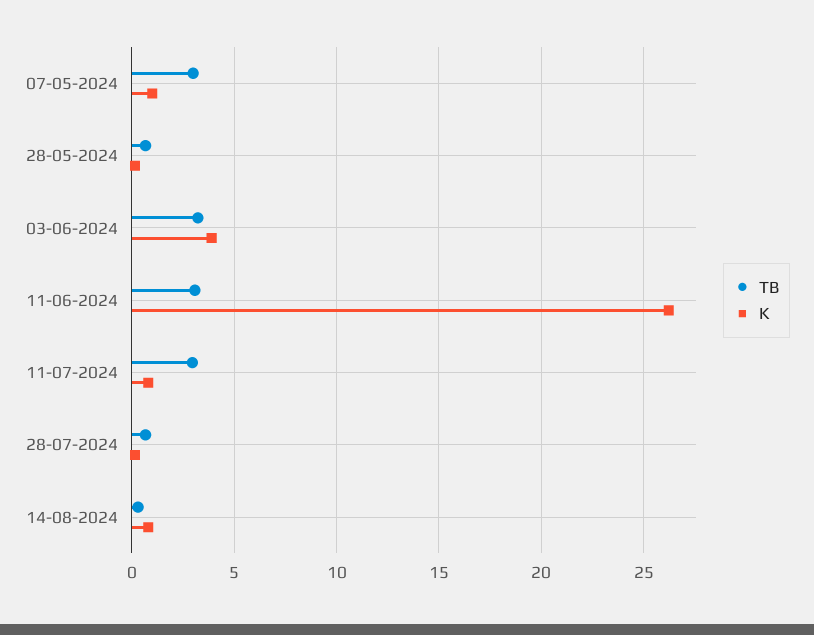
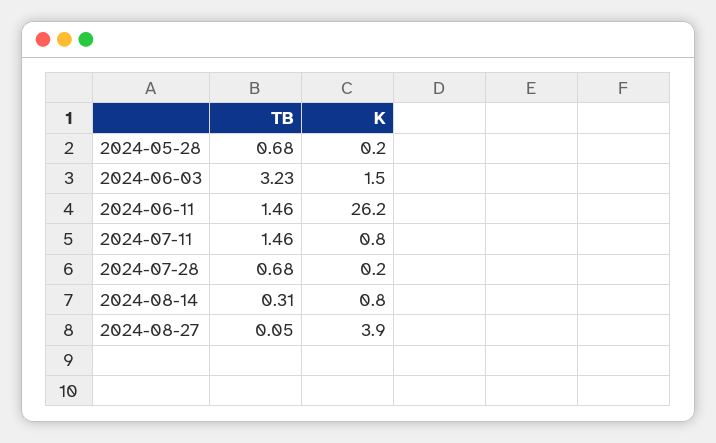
TB, 07-05-2024: 3 -> none
K, 07-05-2024: 1 -> none
K, 03-06-2024: 4 -> 1.5
TB, 11-06-2024: 3 -> 1.46
TB, 11-07-2024: 3 -> 1.46
TB, 2024-08-27: none -> 0.05
K, 2024-08-27: none -> 3.9

